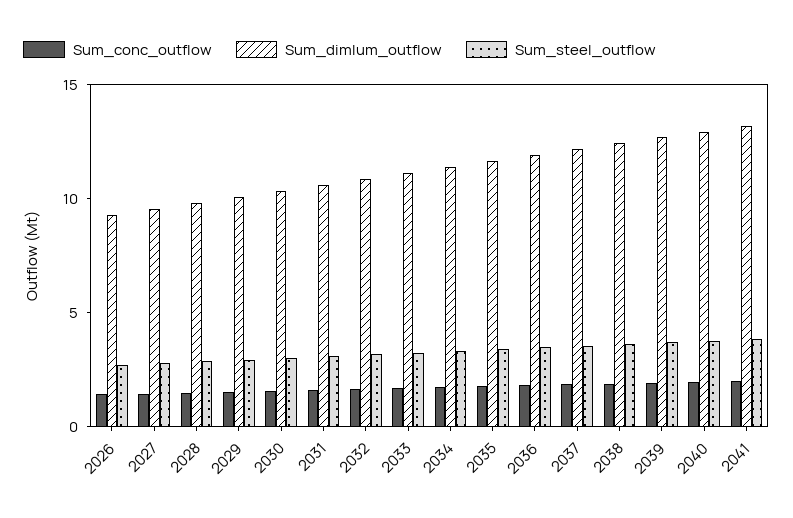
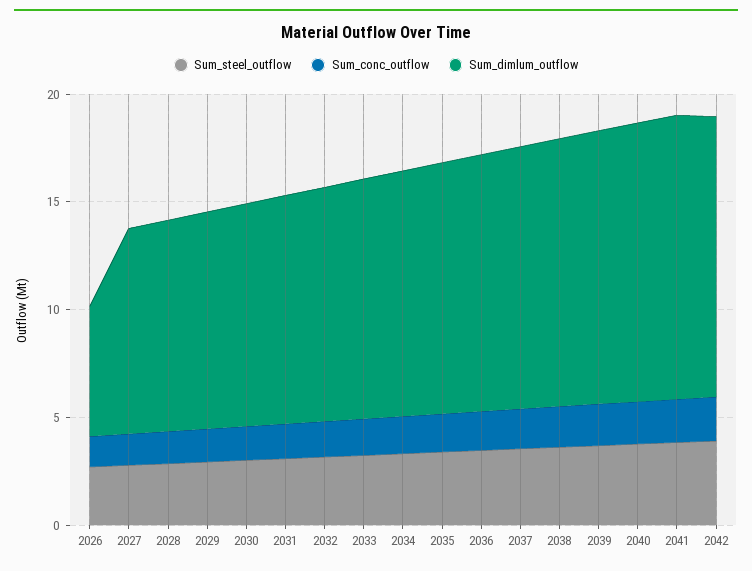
Sum_dimlum_outflow, 2026: 9 -> 6
Sum_steel_outflow, 2042: none -> 4
Sum_conc_outflow, 2042: none -> 2
Sum_dimlum_outflow, 2042: none -> 13

